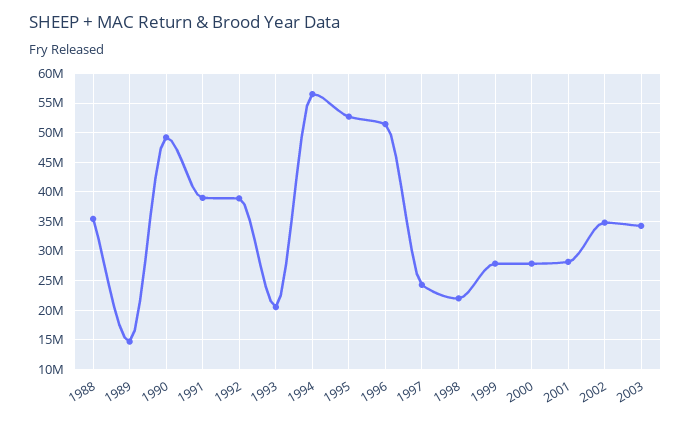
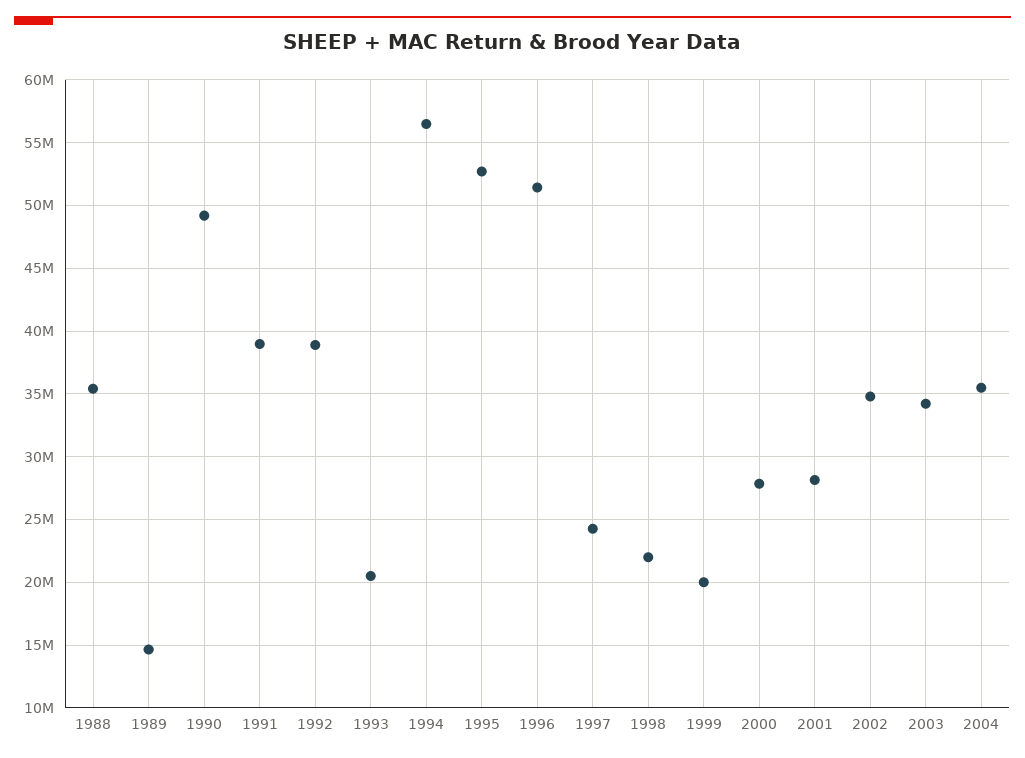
1999: 27500000 -> 20000000
2004: none -> 35500000

